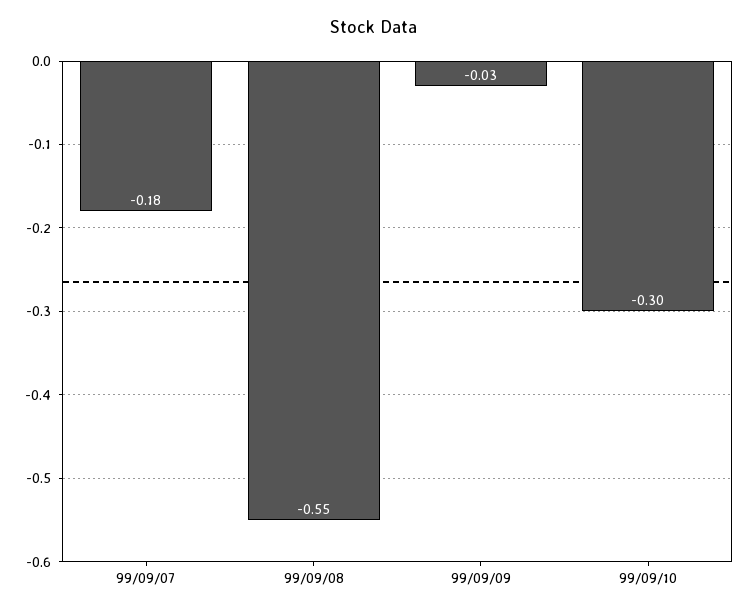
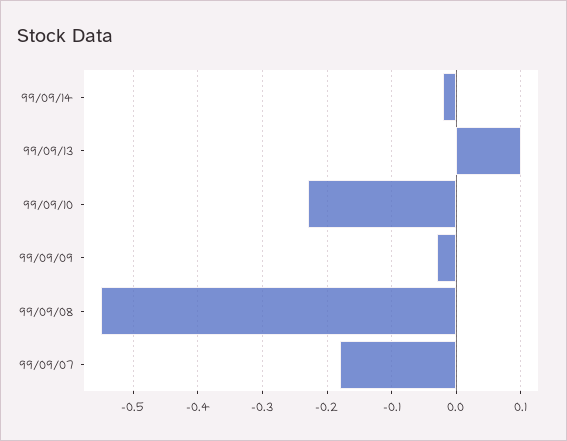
99/09/10: -0.3 -> -0.23
99/09/14: none -> -0.02
99/09/13: none -> 0.1

